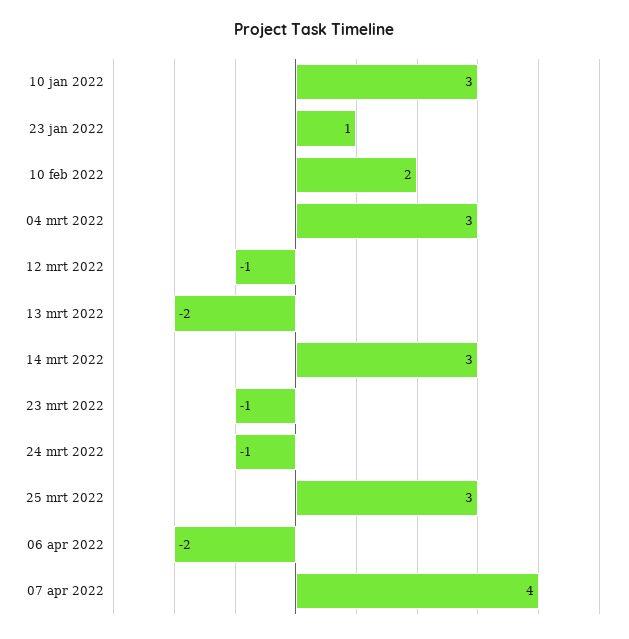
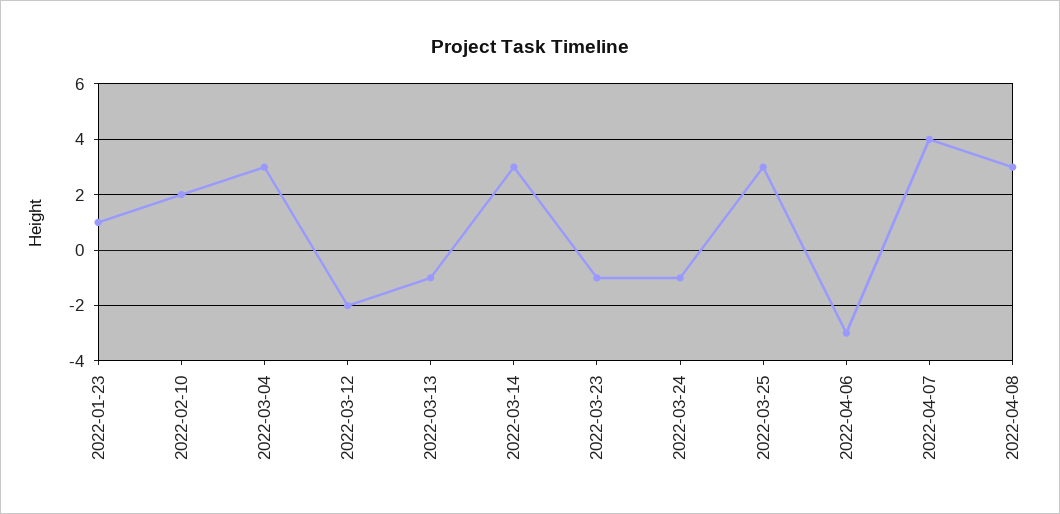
10 jan 2022: 3 -> none
12 mrt 2022: -1 -> -2
13 mrt 2022: -2 -> -1
06 apr 2022: -2 -> -3
2022-04-08: none -> 3

